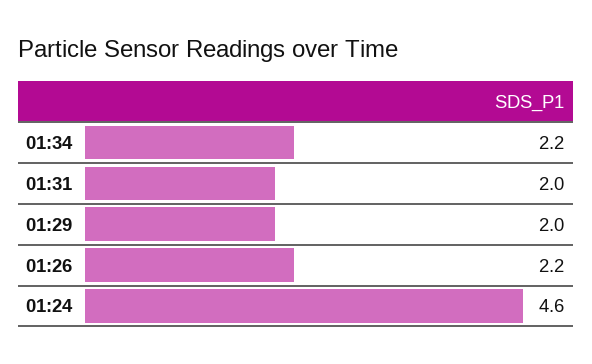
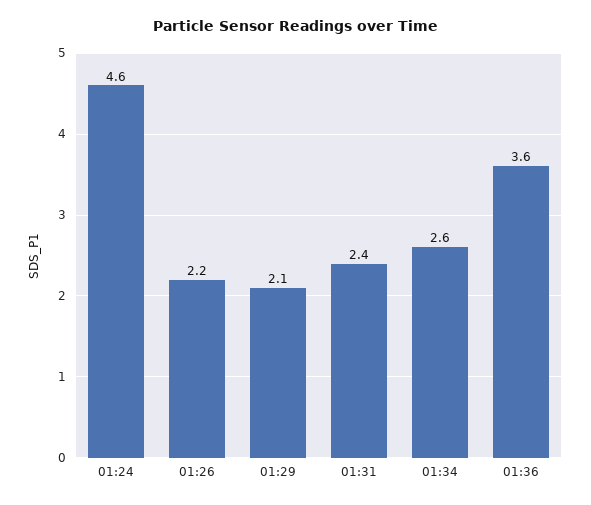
01:34: 2.2 -> 2.6
01:31: 2 -> 2.4
01:29: 2 -> 2.1
01:36: none -> 3.6

